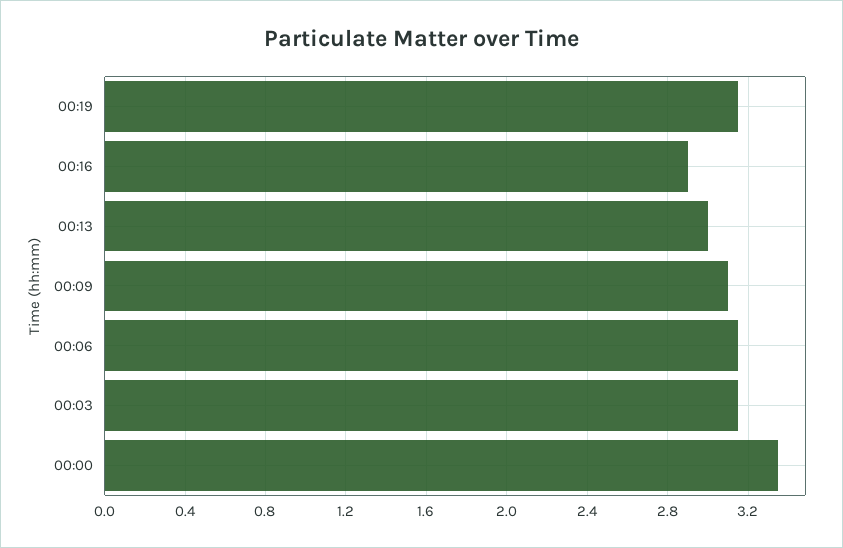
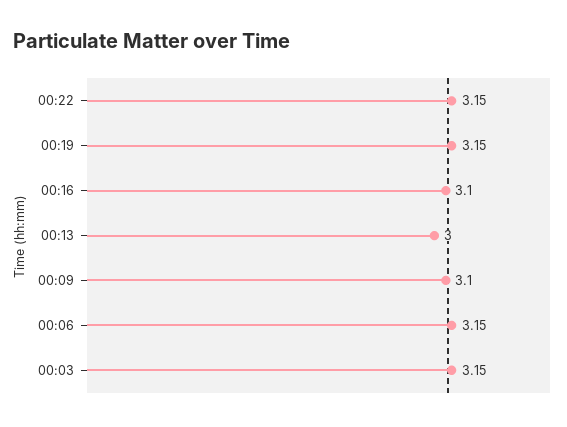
00:16: 2.9 -> 3.1
00:00: 3.35 -> none
00:22: none -> 3.15

